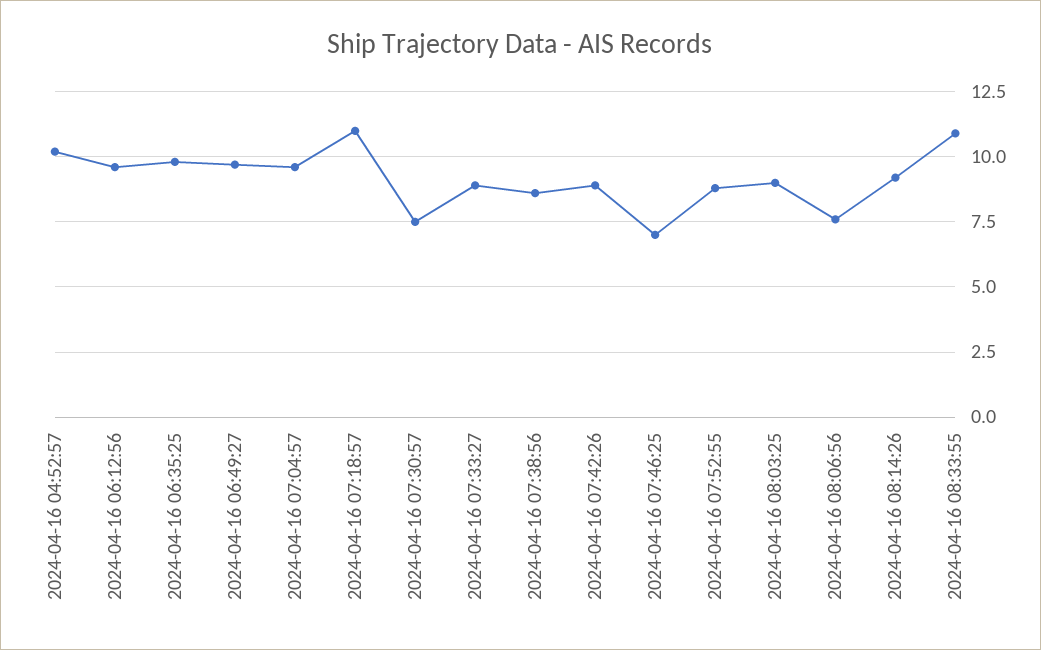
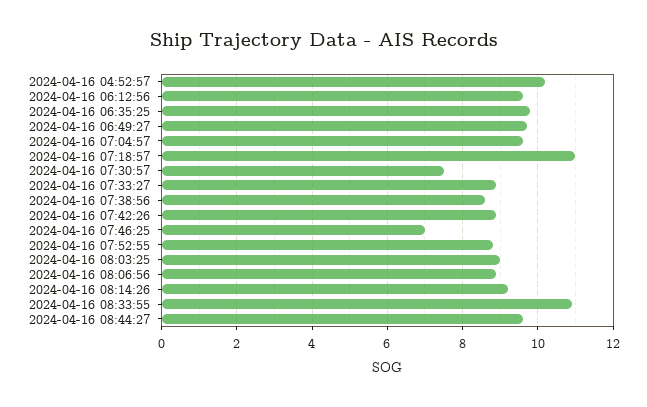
2024-04-16 08:06:56: 7.5 -> 9
2024-04-16 08:44:27: none -> 9.5

